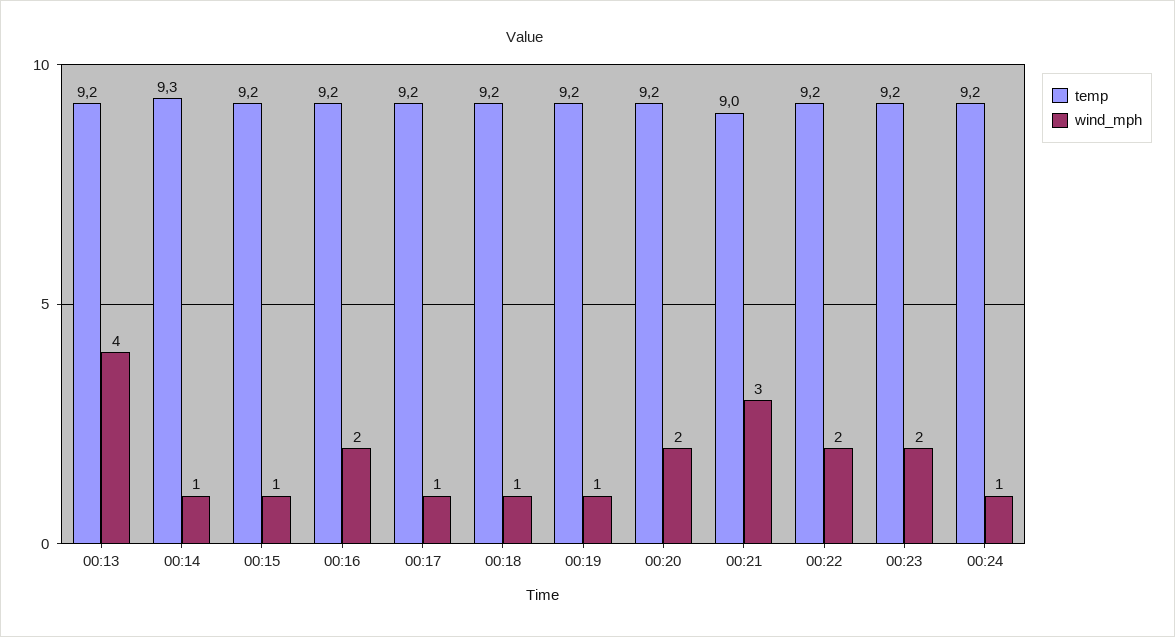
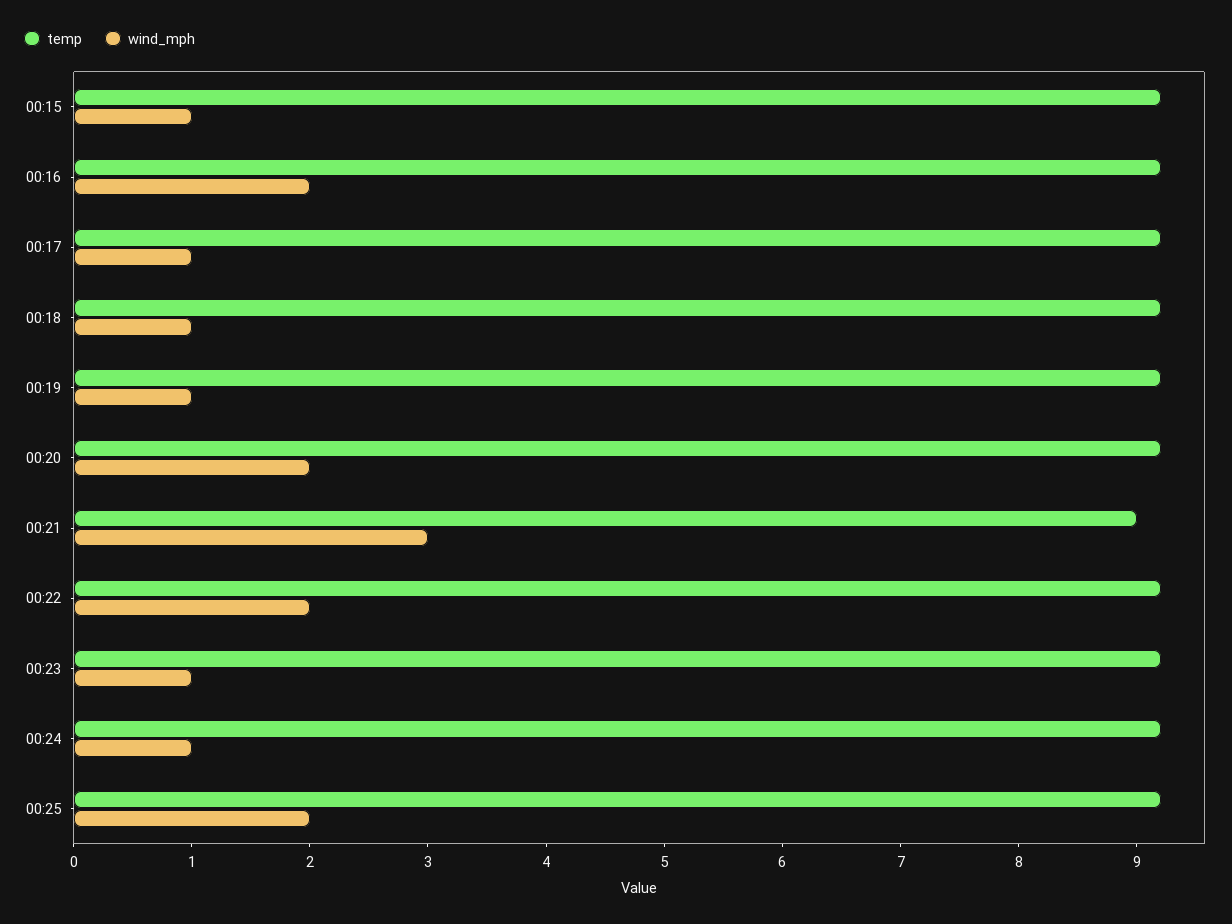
temp, 00:13: 9.2 -> none
wind_mph, 00:13: 4 -> none
temp, 00:14: 9.3 -> none
wind_mph, 00:14: 1 -> none
wind_mph, 00:23: 2 -> 1
temp, 00:25: none -> 9.2
wind_mph, 00:25: none -> 2

